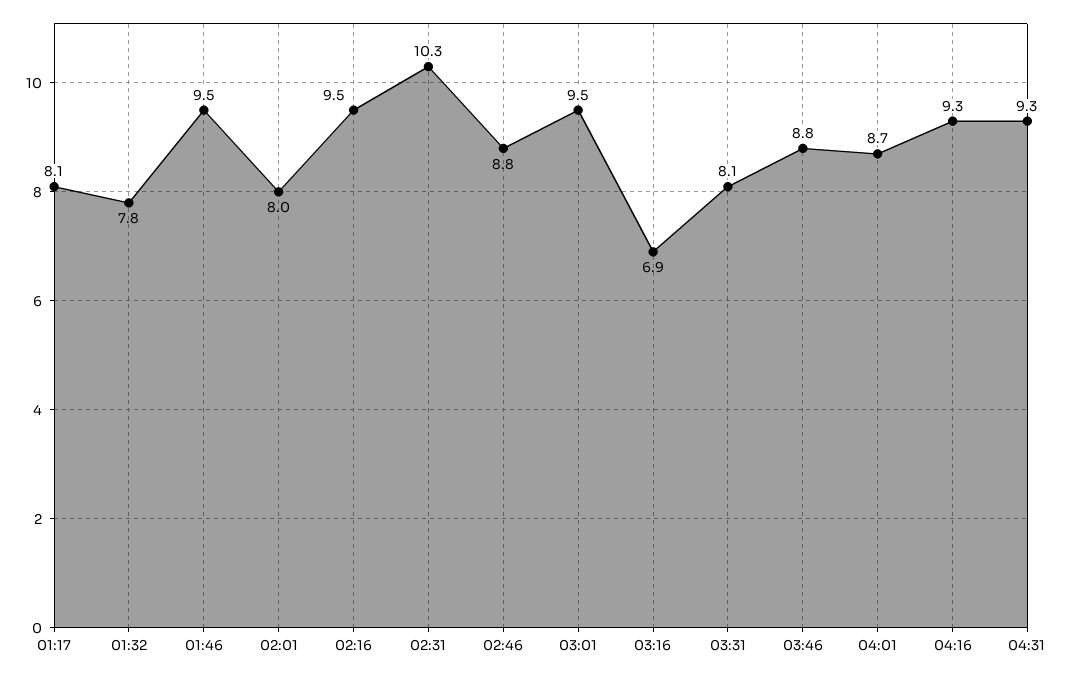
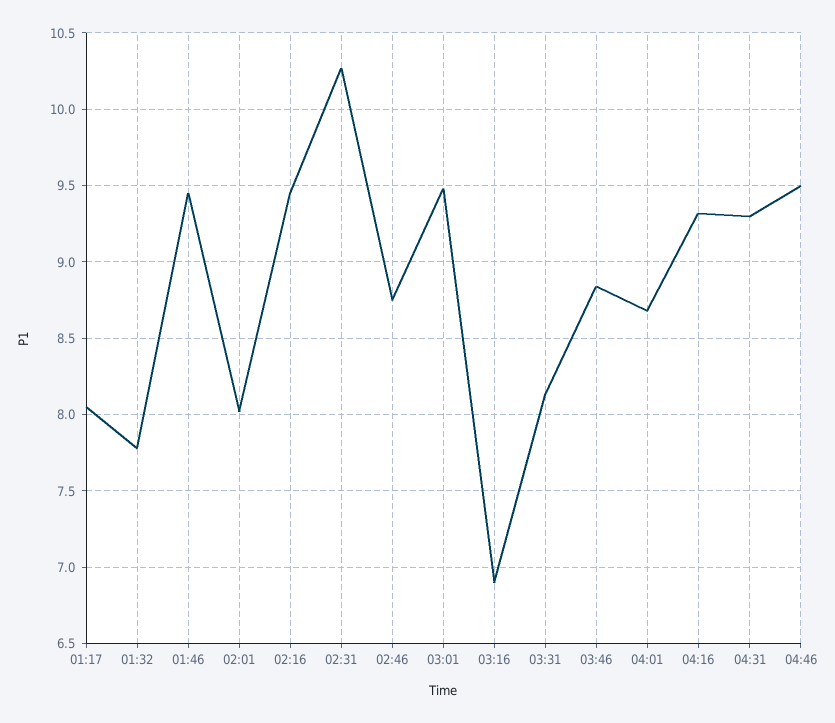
04:46: none -> 9.5

